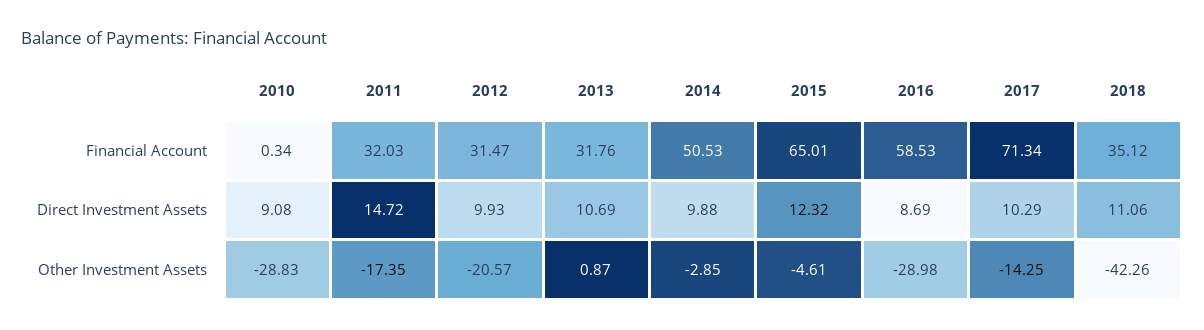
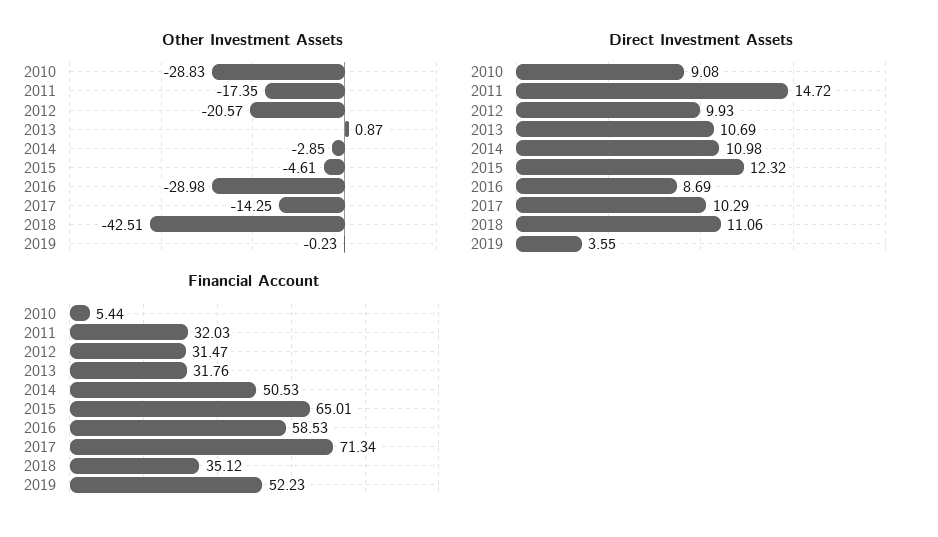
Financial Account, 2010: 0.34 -> 5.44
Direct Investment Assets, 2014: 9.88 -> 10.98
Other Investment Assets, 2018: -42.26 -> -42.51
Other Investment Assets, 2019: none -> -0.23
Direct Investment Assets, 2019: none -> 3.55
Financial Account, 2019: none -> 52.23

